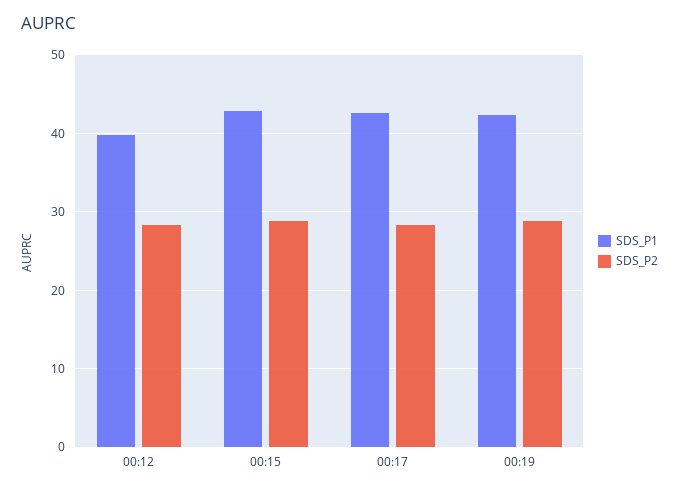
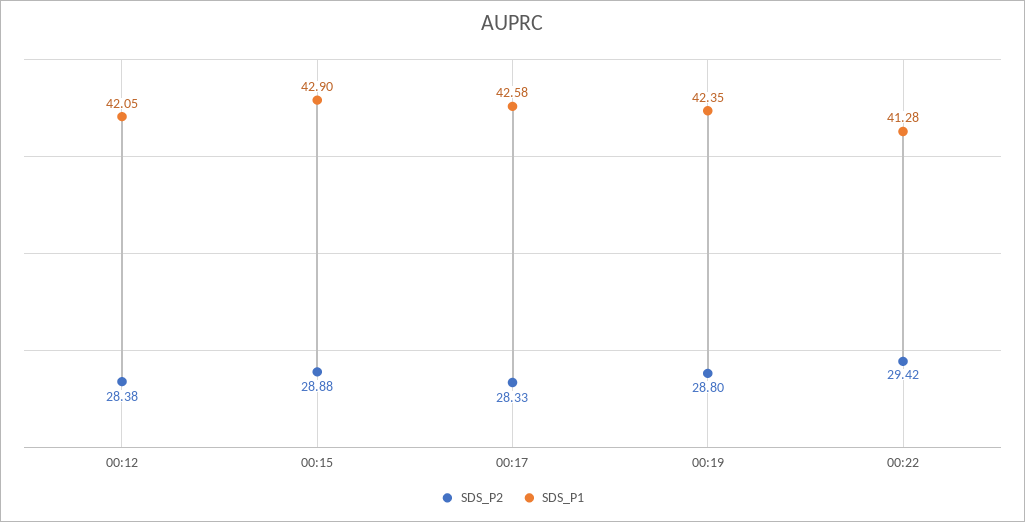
SDS_P1, 00:12: 40 -> 42.05
SDS_P2, 00:22: none -> 29.42
SDS_P1, 00:22: none -> 41.28

